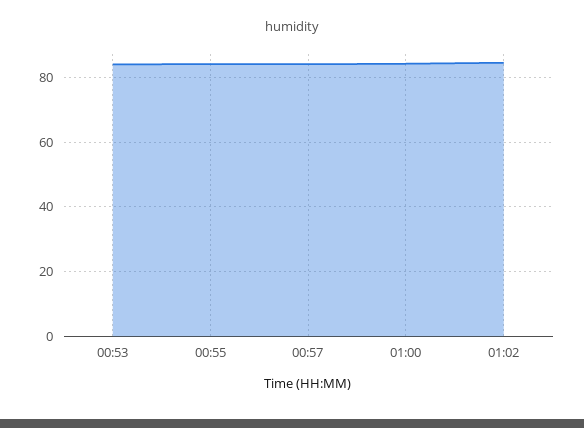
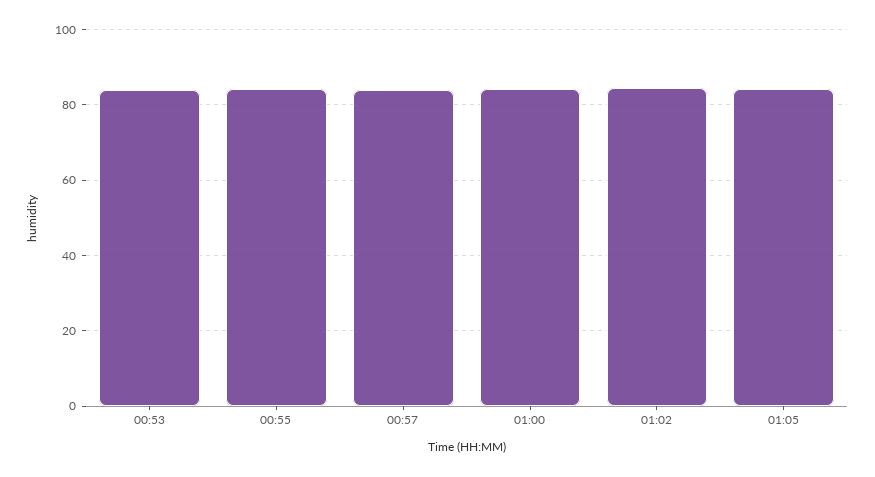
01:05: none -> 84

